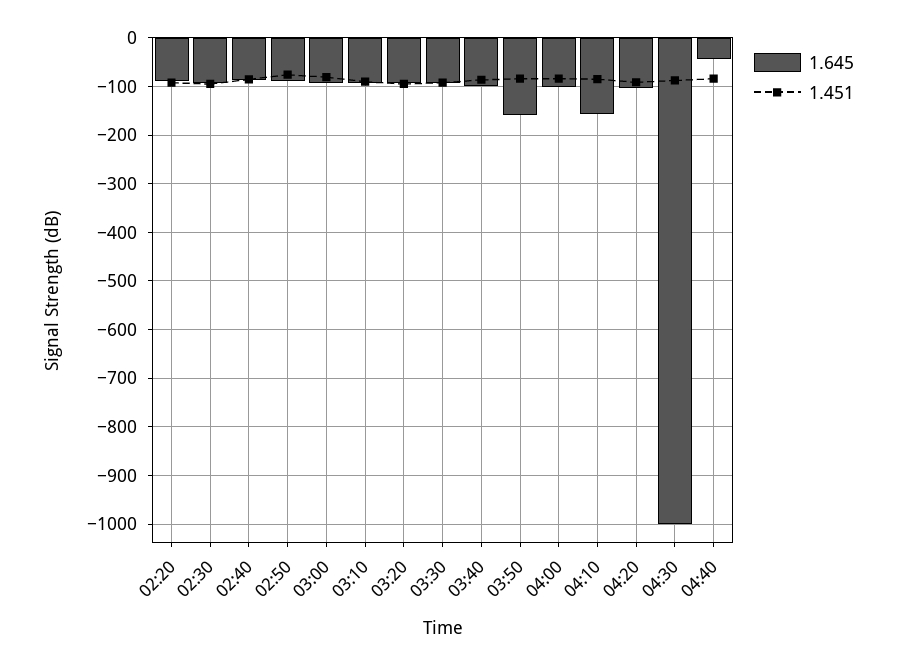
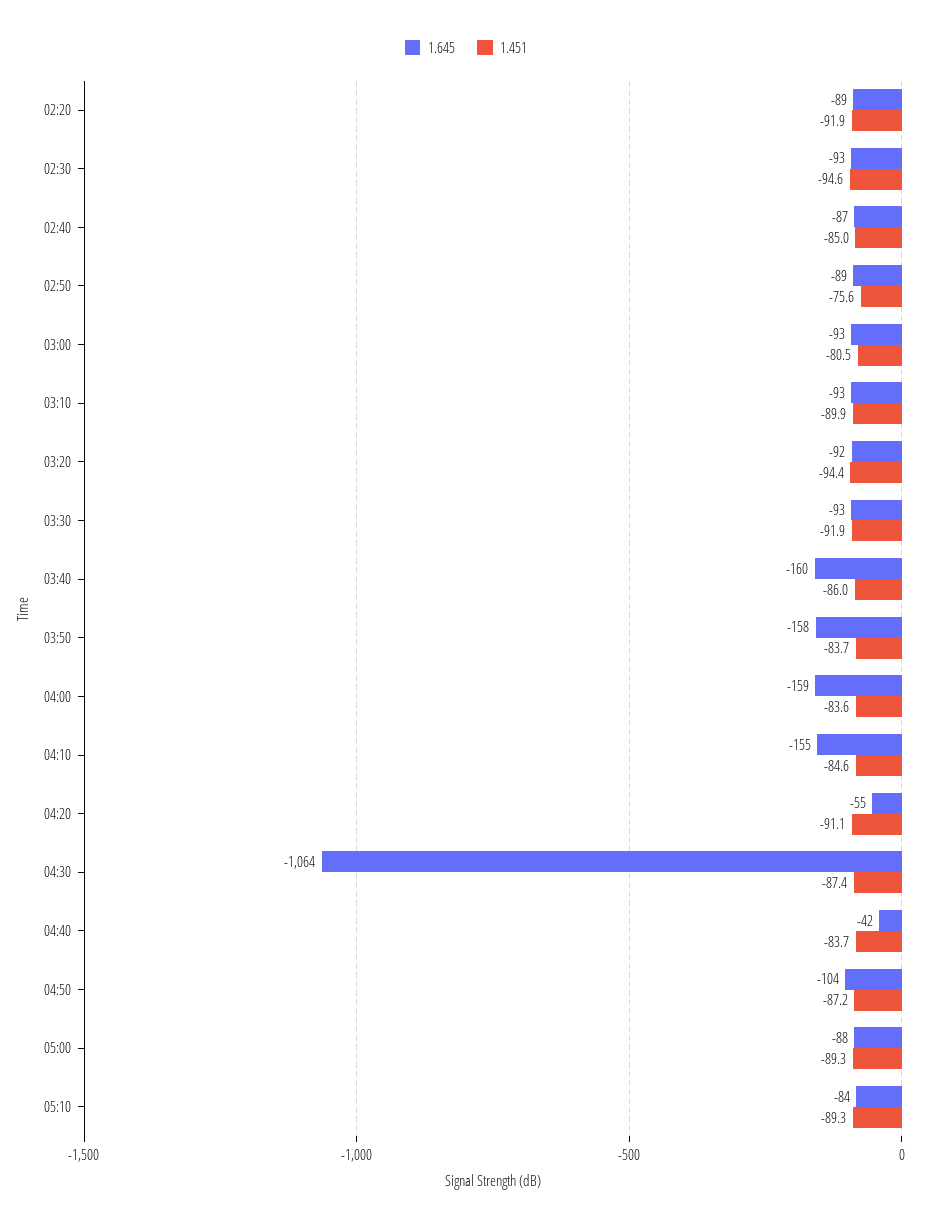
1.645, 03:40: -100 -> -160
1.645, 04:00: -100 -> -159
1.645, 04:20: -100 -> -55
1.645, 04:30: -1000 -> -1064
1.645, 04:50: none -> -104
1.451, 04:50: none -> -87.2
1.645, 05:00: none -> -88
1.451, 05:00: none -> -89.3
1.645, 05:10: none -> -84
1.451, 05:10: none -> -89.3

